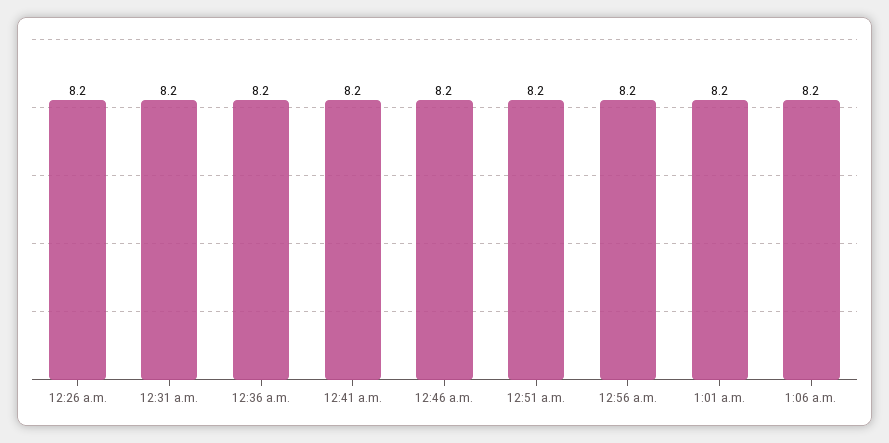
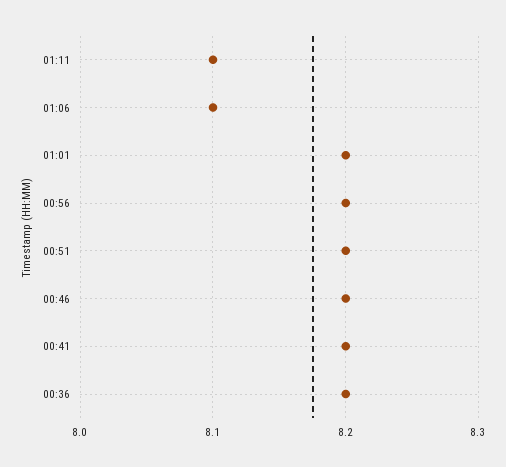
12:26 a.m.: 8.2 -> none
12:31 a.m.: 8.2 -> none
1:06 a.m.: 8.2 -> 8.1
01:11: none -> 8.1

